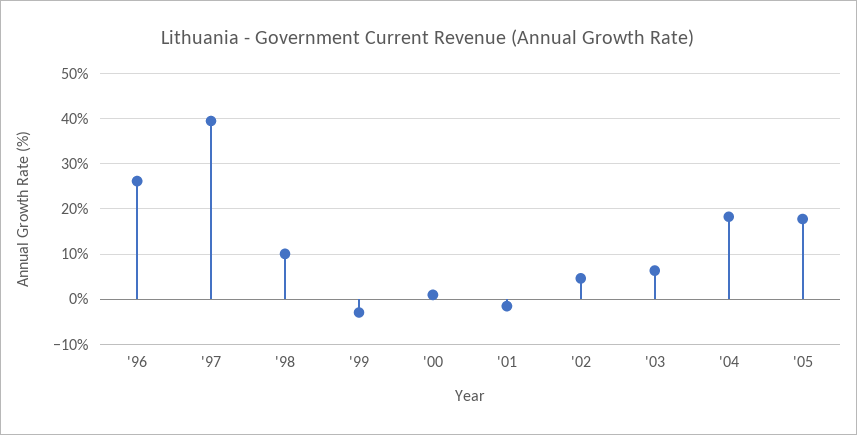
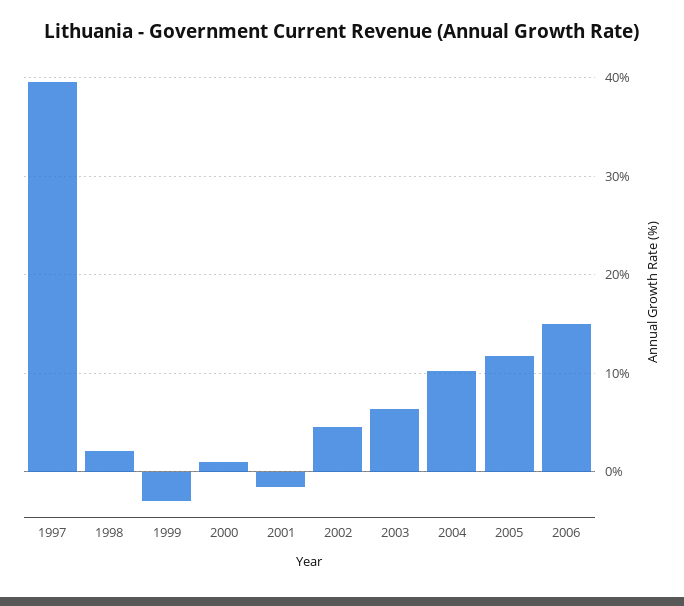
'96: 26 -> none
'98: 10 -> 2
'04: 18 -> 10
'05: 18 -> 12
2006: none -> 15

